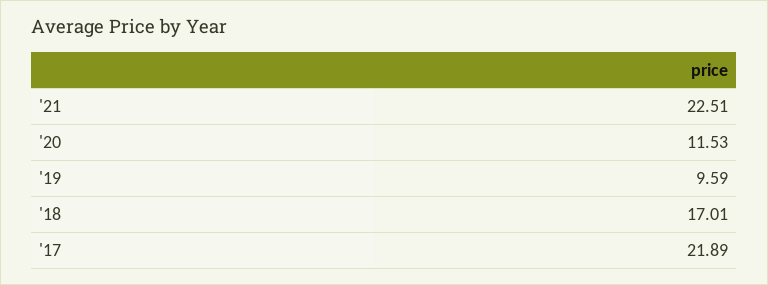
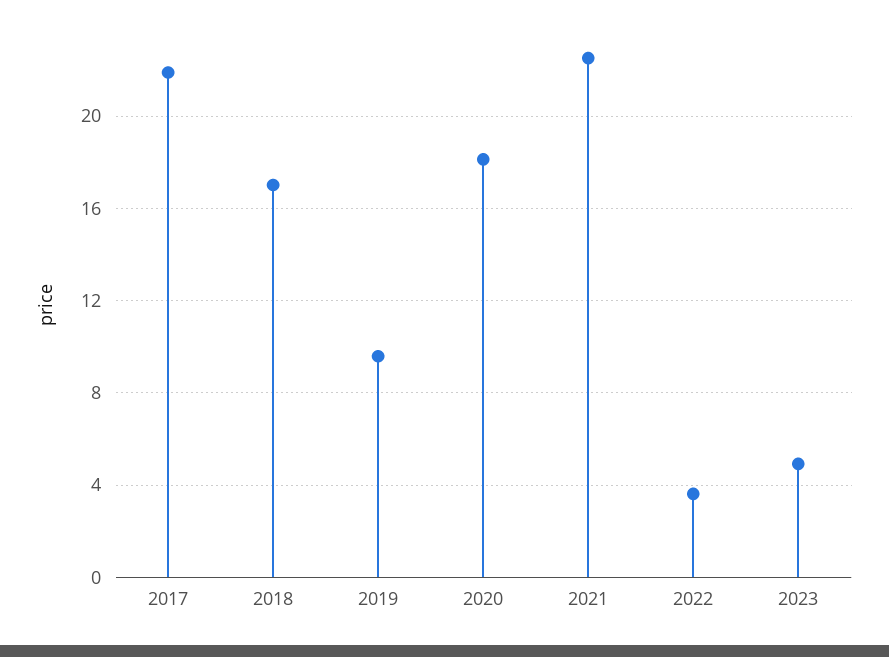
'20: 11.53 -> 18
2022: none -> 3.5
2023: none -> 5

